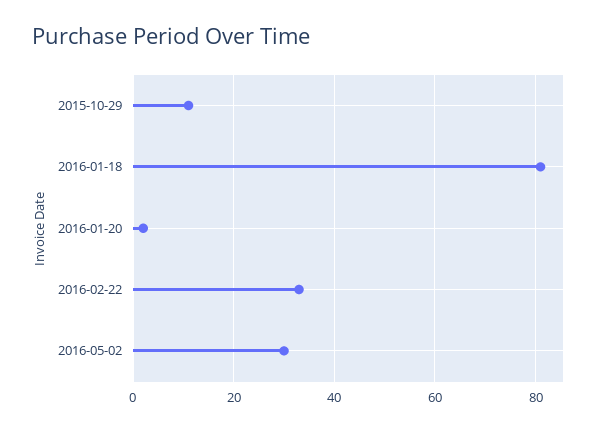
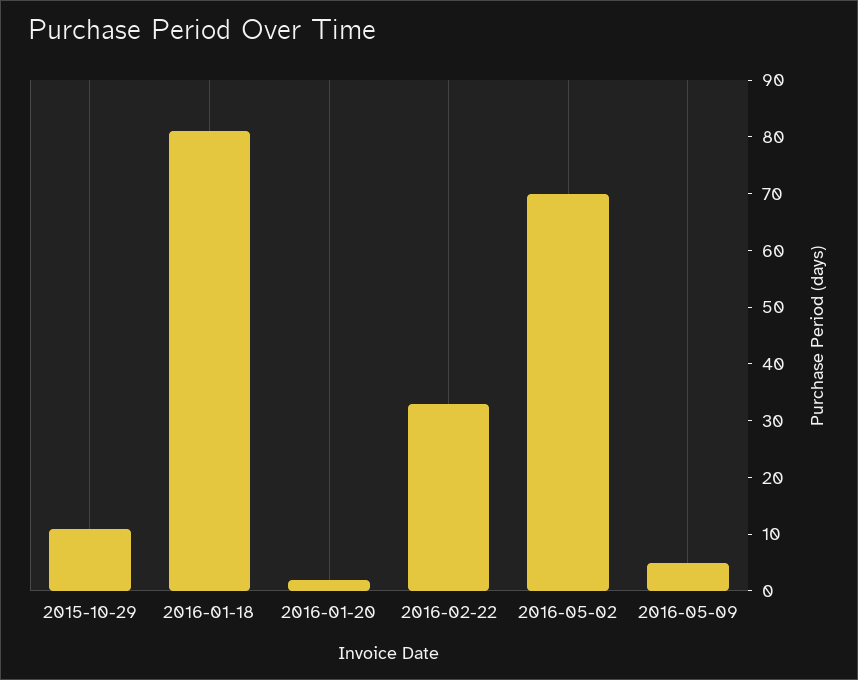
2016-05-02: 30 -> 70
2016-05-09: none -> 5

